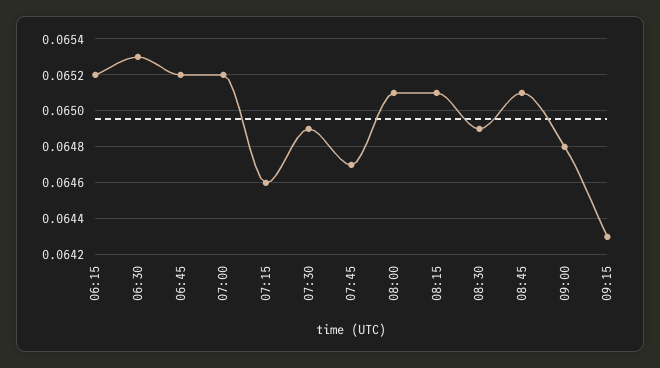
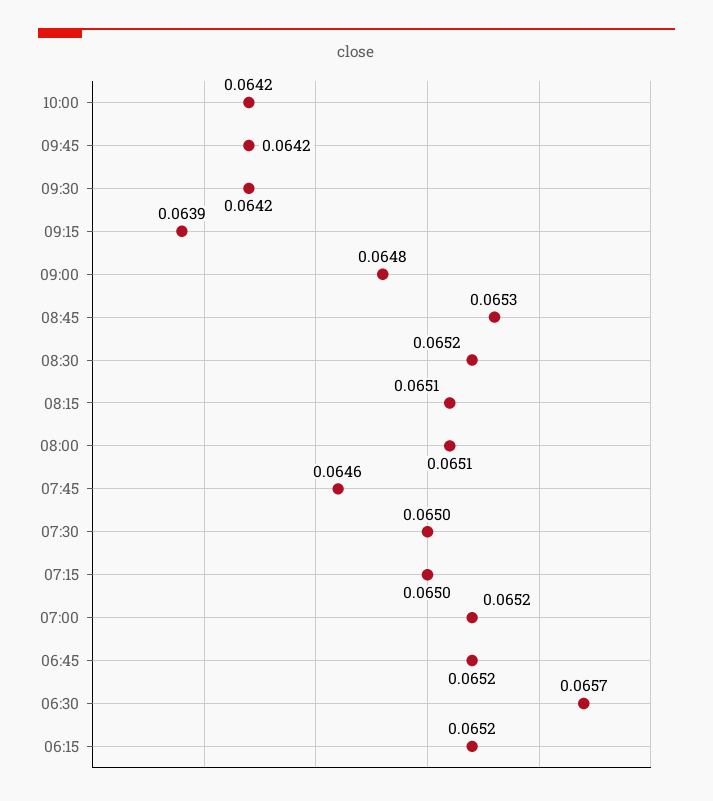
06:30: 0.0653 -> 0.0657
07:15: 0.0646 -> 0.065
07:30: 0.0649 -> 0.065
07:45: 0.0647 -> 0.0646
08:30: 0.0649 -> 0.0652
08:45: 0.0651 -> 0.0653
09:15: 0.0643 -> 0.0639
10:00: none -> 0.0642
09:45: none -> 0.0642
09:30: none -> 0.0642

